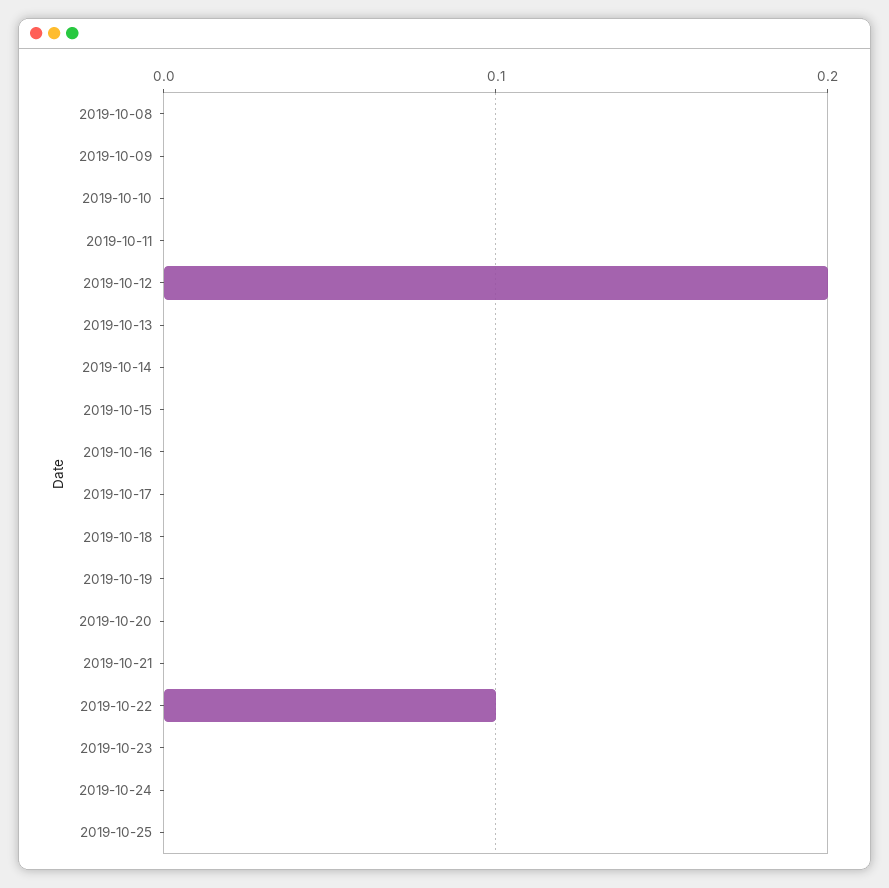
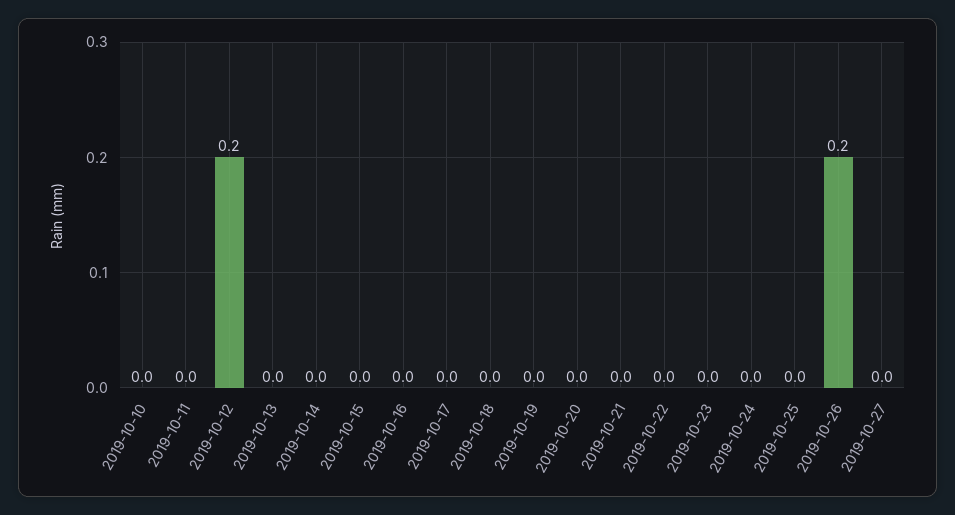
2019-10-08: 0 -> none
2019-10-09: 0 -> none
2019-10-22: 0.1 -> 0
2019-10-26: none -> 0.2
2019-10-27: none -> 0

